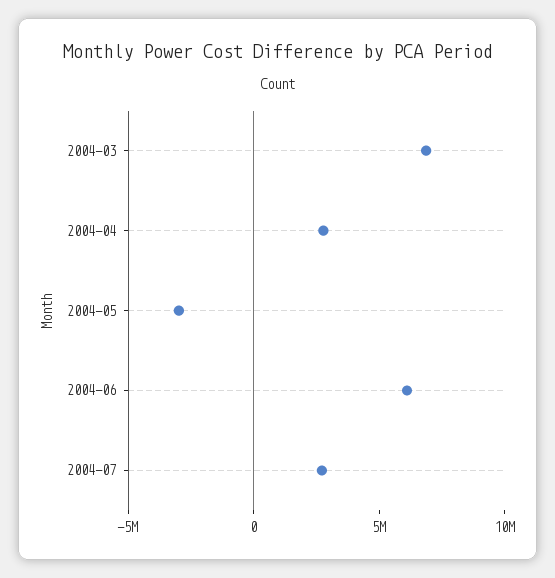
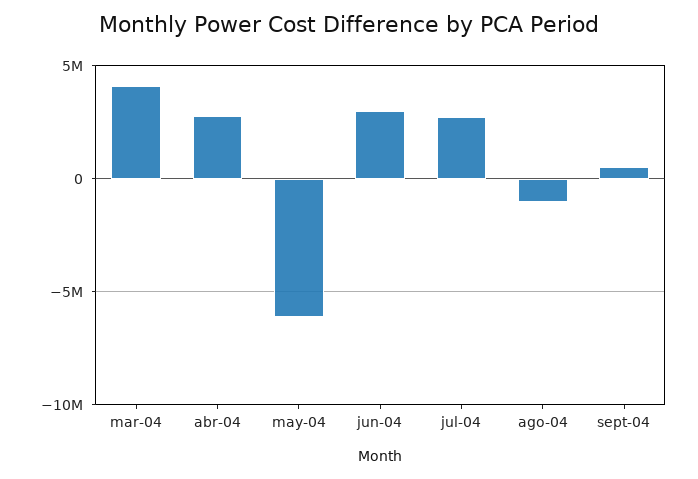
2004-03: 7000000 -> 4000000
2004-05: -3000000 -> -6000000
2004-06: 6000000 -> 3000000
ago-04: none -> -1000000
sept-04: none -> 500000

